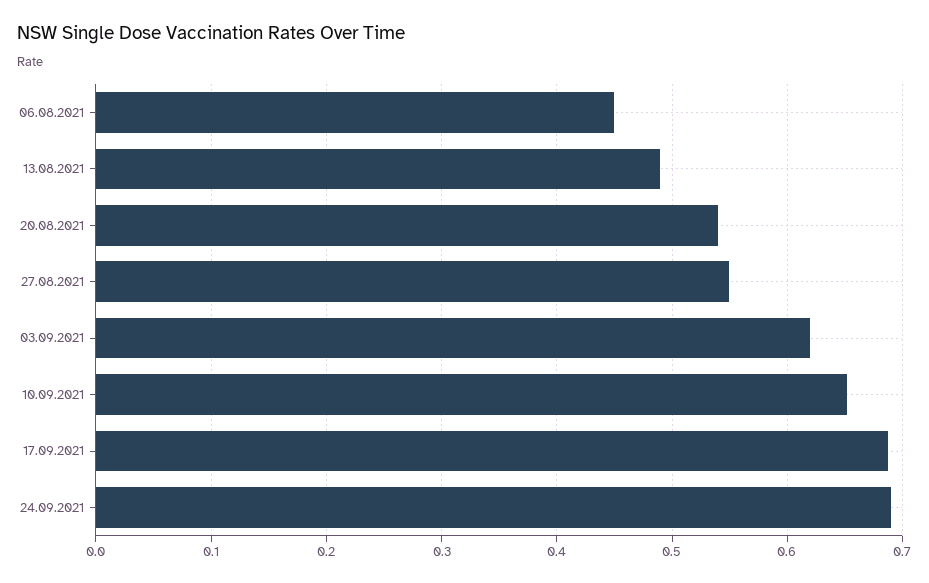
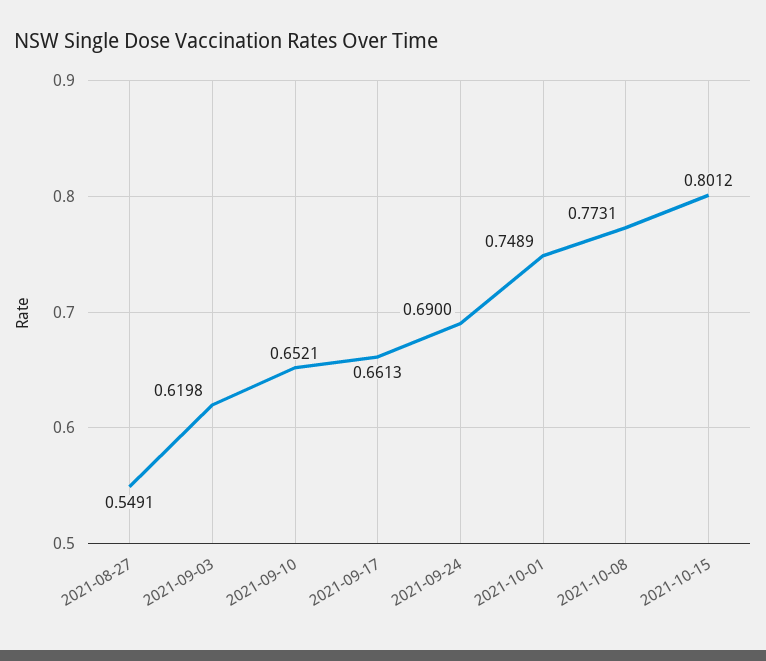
06.08.2021: 0.45 -> none
13.08.2021: 0.49 -> none
20.08.2021: 0.54 -> none
17.09.2021: 0.69 -> 0.6613
2021-10-01: none -> 0.7489
2021-10-08: none -> 0.7731
2021-10-15: none -> 0.8012

